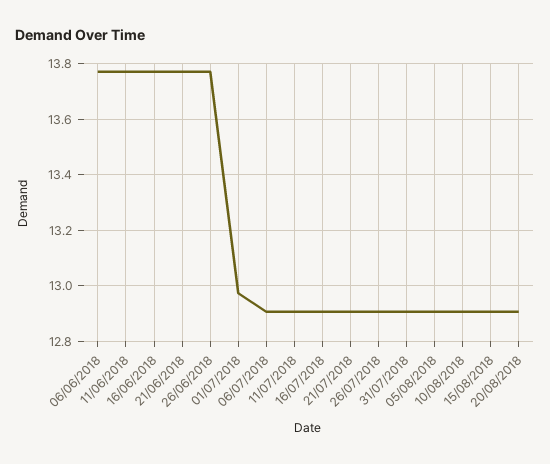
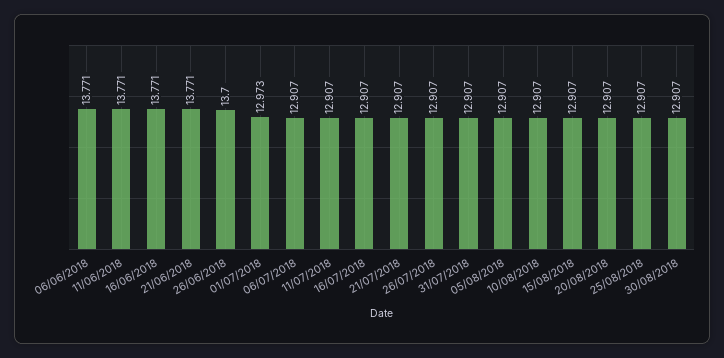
26/06/2018: 13.775 -> 13.7
25/08/2018: none -> 12.907
30/08/2018: none -> 12.907

